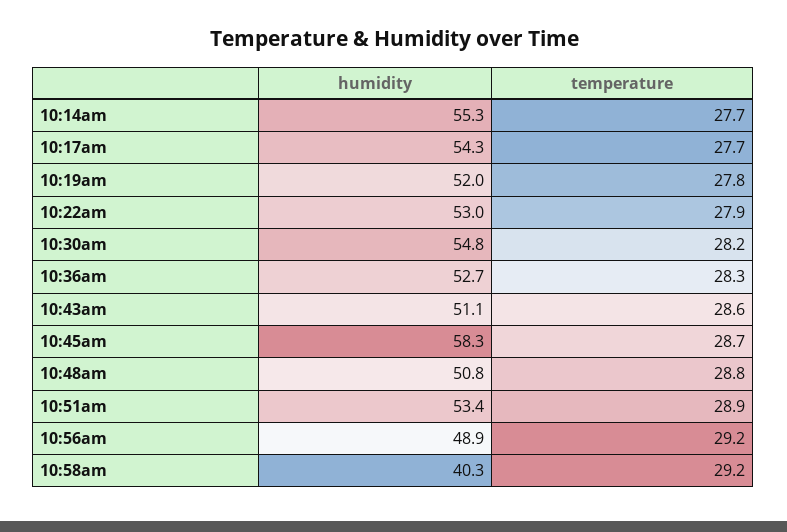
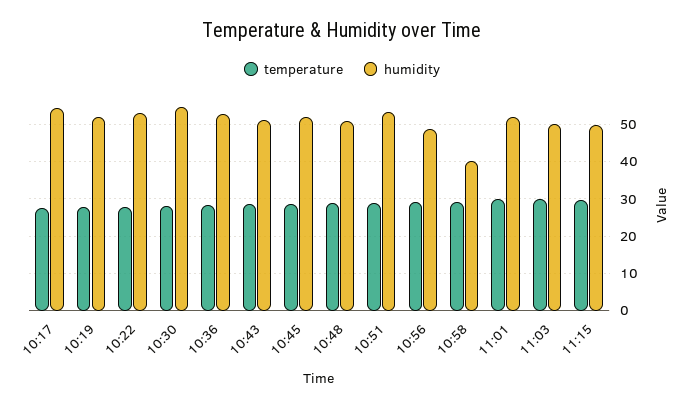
humidity, 10:14am: 55.3 -> none
temperature, 10:14am: 27.7 -> none
humidity, 10:45am: 58.3 -> 52
temperature, 11:01: none -> 30
humidity, 11:01: none -> 52
temperature, 11:03: none -> 30
humidity, 11:03: none -> 50
temperature, 11:15: none -> 30
humidity, 11:15: none -> 50

